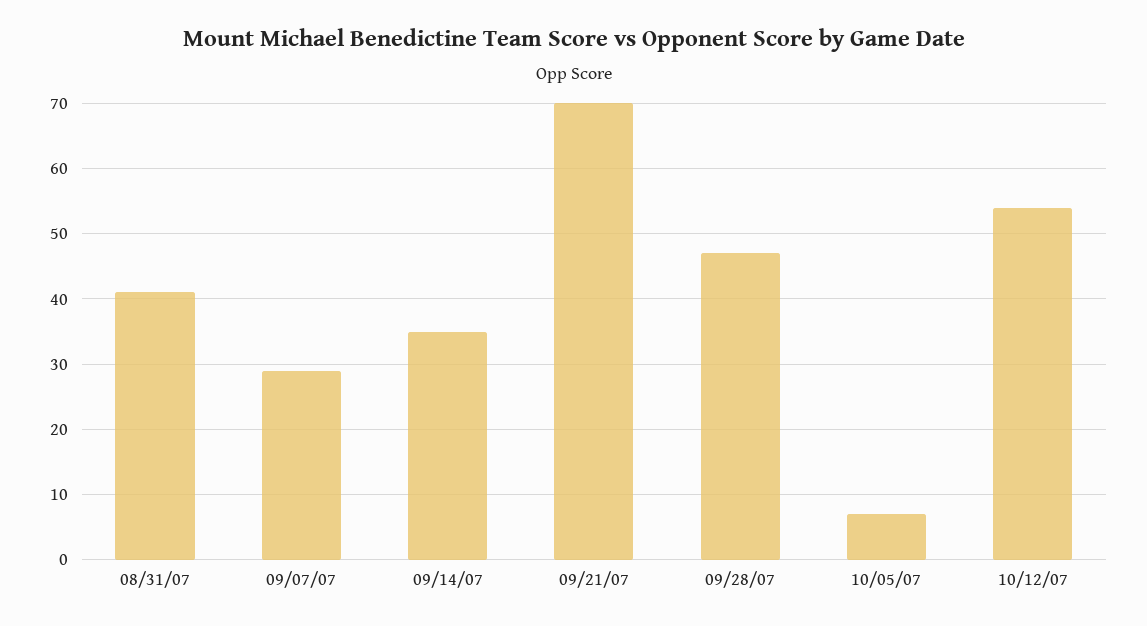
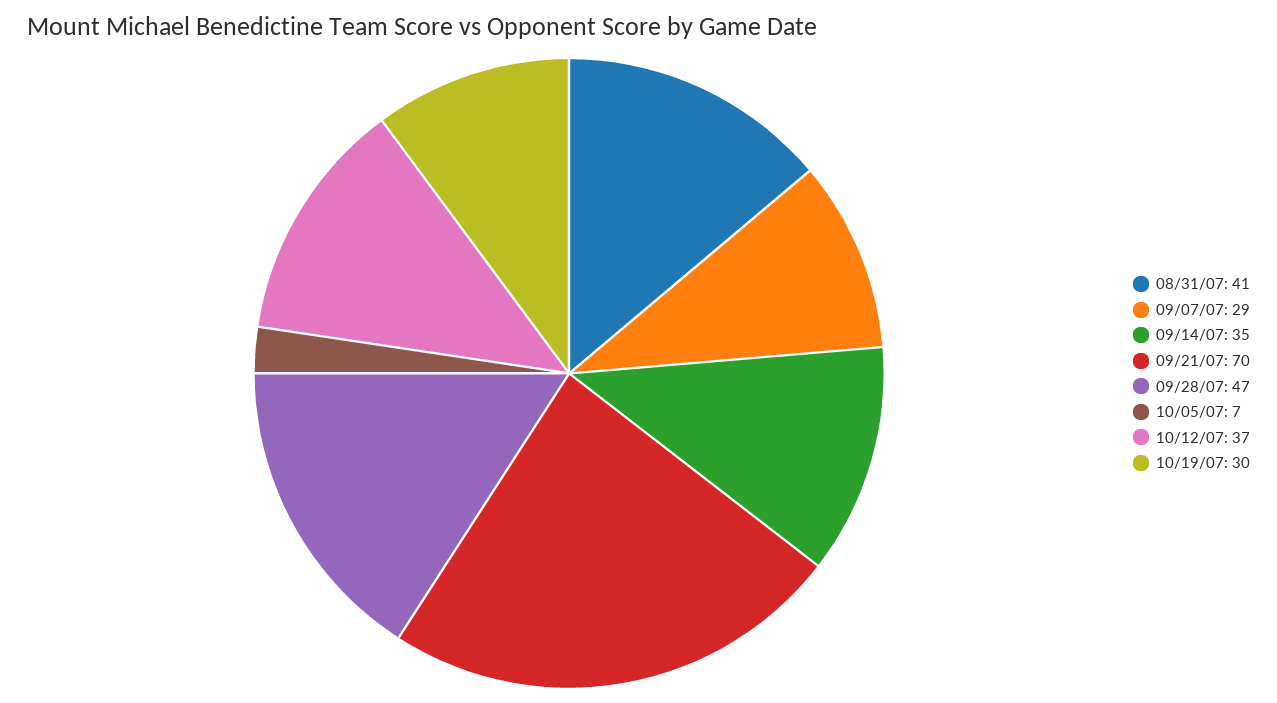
10/12/07: 54 -> 37
10/19/07: none -> 30

